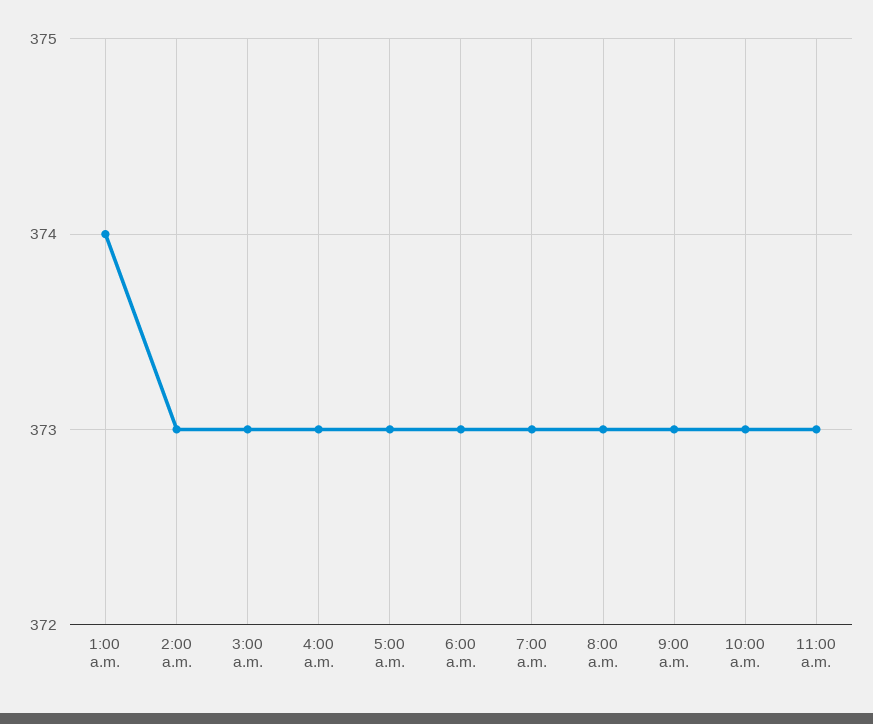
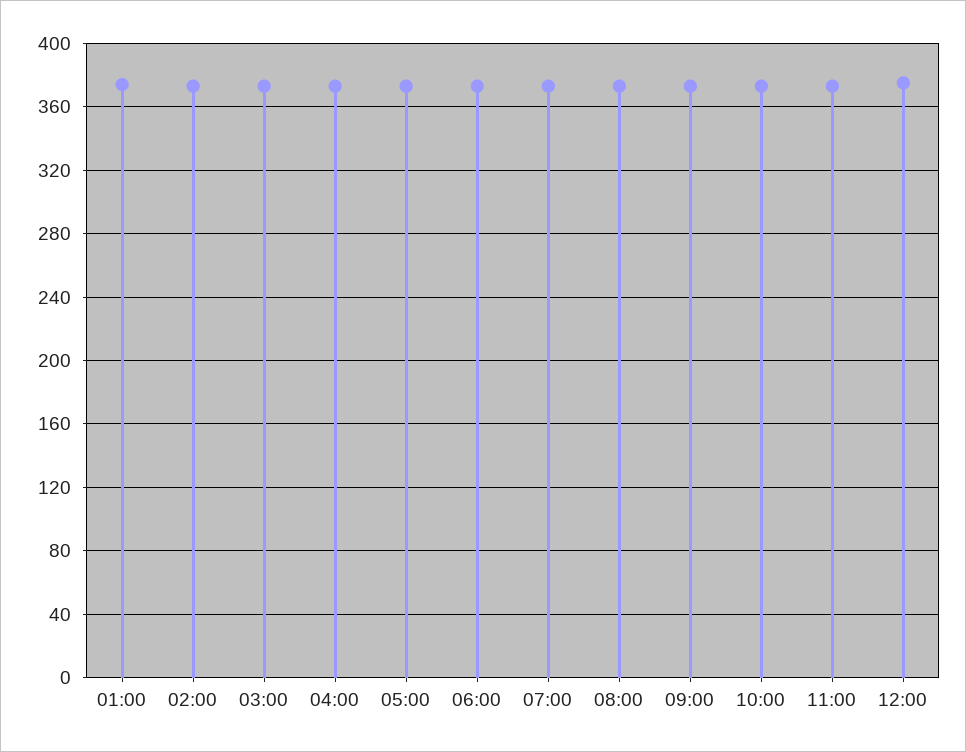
12:00: none -> 375

